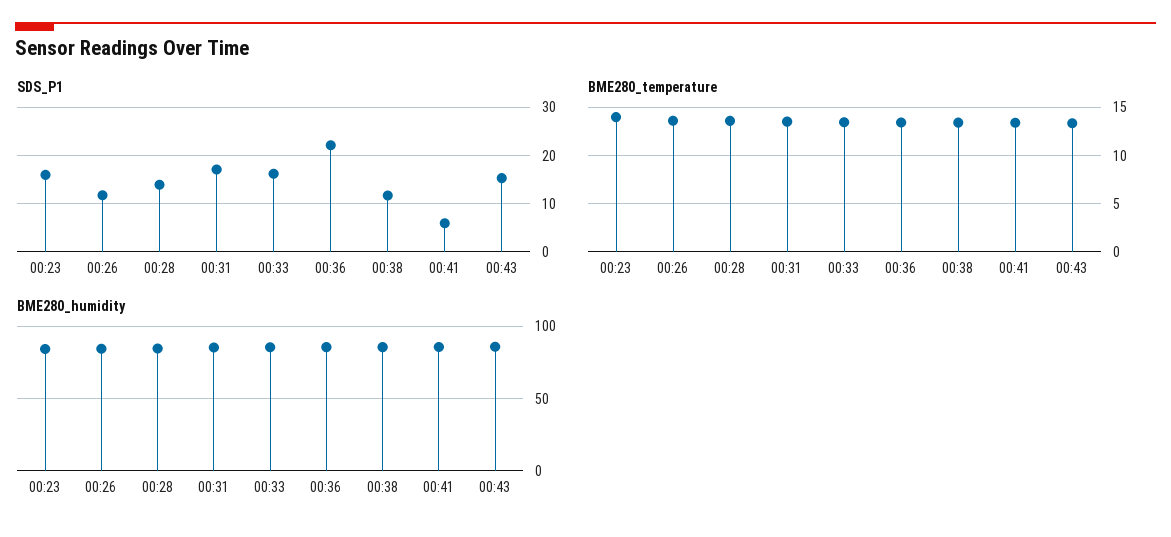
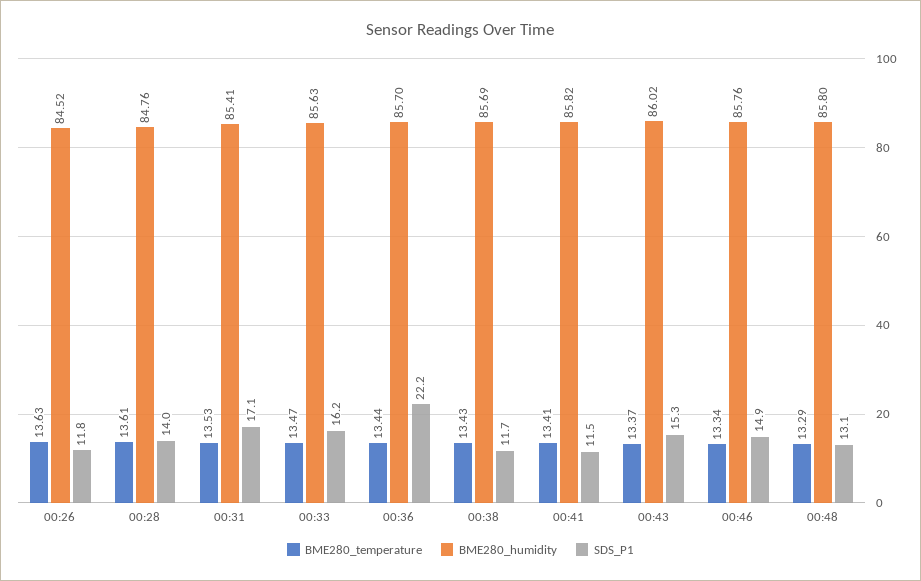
SDS_P1, 00:23: 16 -> none
SDS_P1, 00:41: 6 -> 11.5
BME280_temperature, 00:23: 14 -> none
BME280_humidity, 00:23: 85 -> none
BME280_temperature, 00:46: none -> 13.34
BME280_humidity, 00:46: none -> 85.76
SDS_P1, 00:46: none -> 14.9
BME280_temperature, 00:48: none -> 13.29
BME280_humidity, 00:48: none -> 85.8
SDS_P1, 00:48: none -> 13.1

